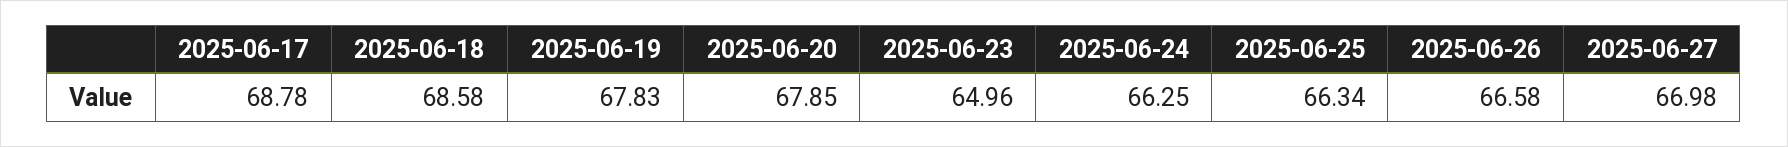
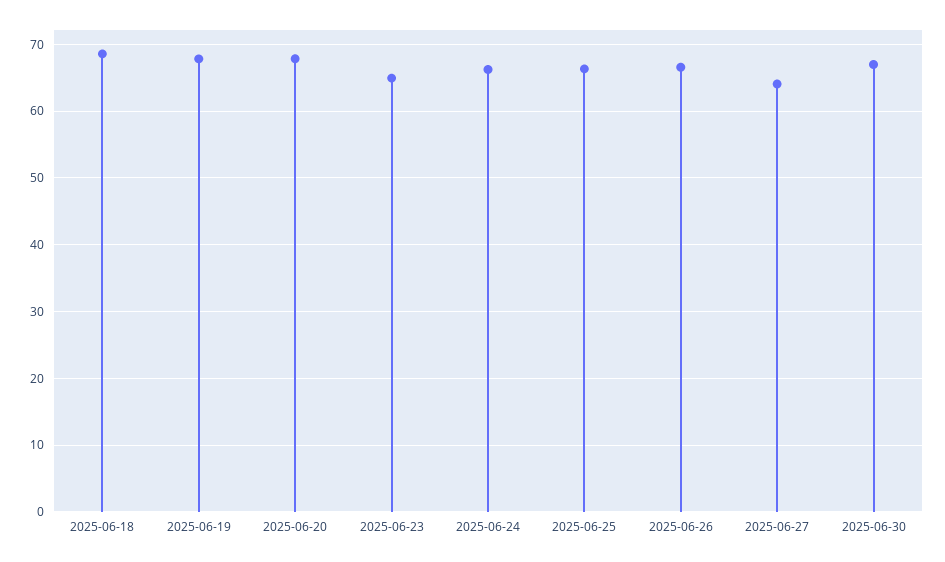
2025-06-17: 68.78 -> none
2025-06-27: 66.98 -> 64
2025-06-30: none -> 67

